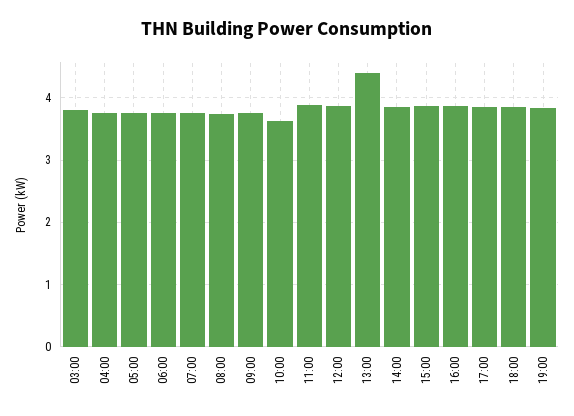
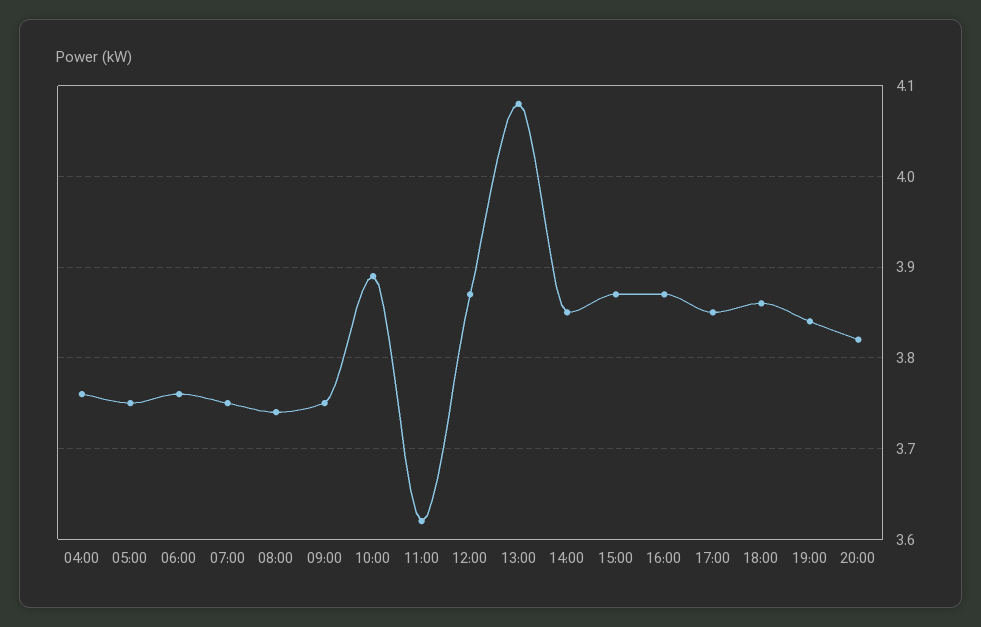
03:00: 3.8 -> none
10:00: 3.6 -> 3.89
11:00: 3.9 -> 3.62
13:00: 4.4 -> 4.08
20:00: none -> 3.82

